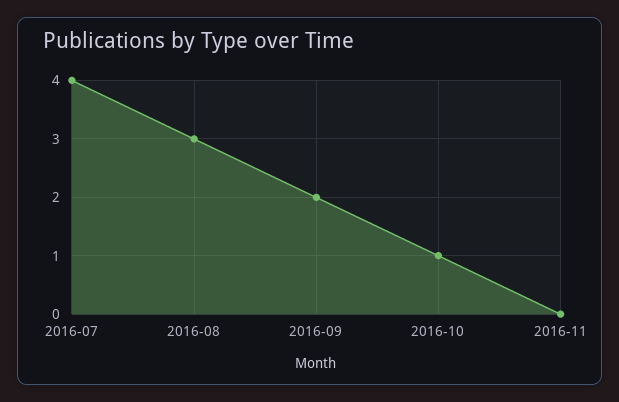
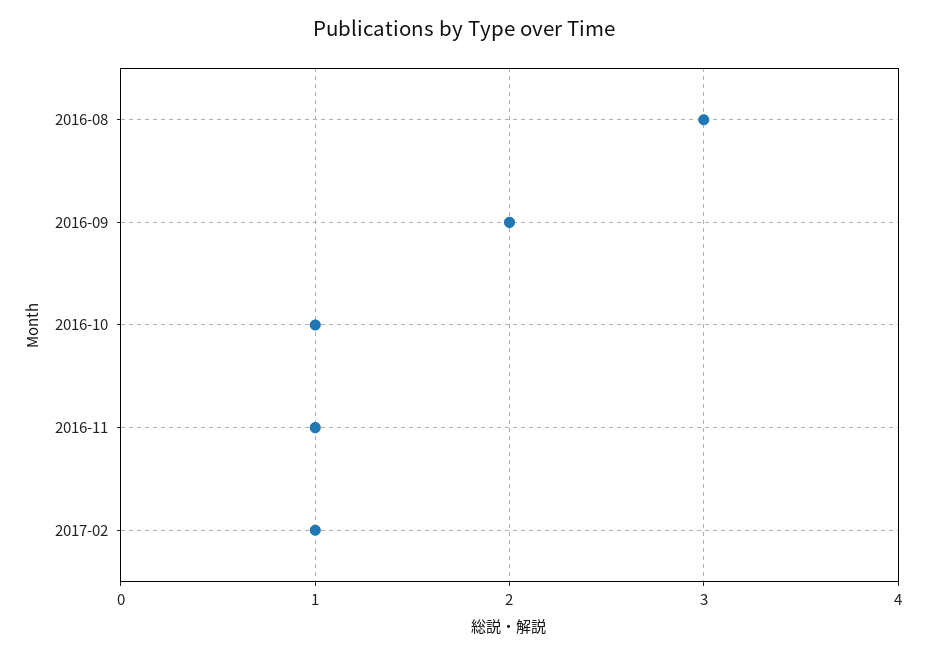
2016-07: 4 -> none
2016-11: 0 -> 1
2017-02: none -> 1

